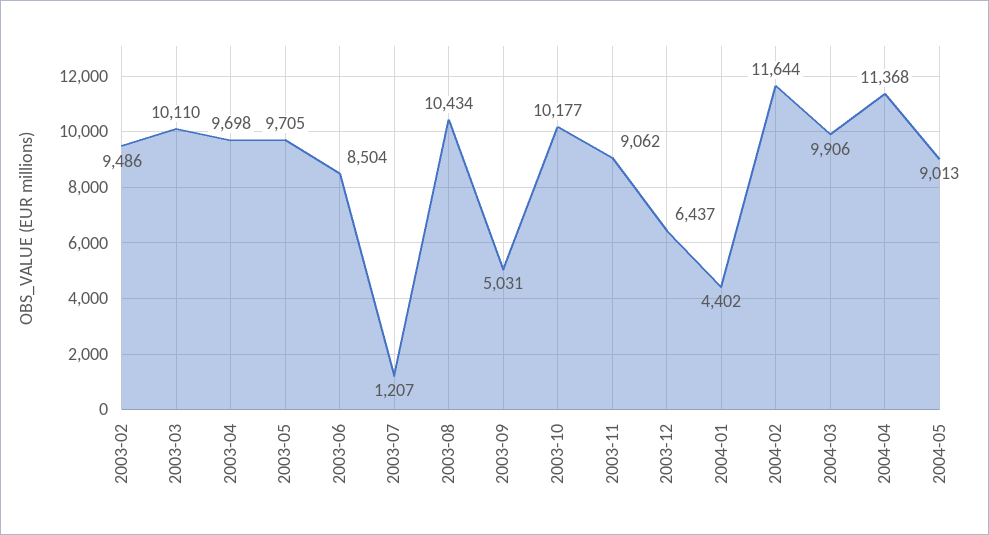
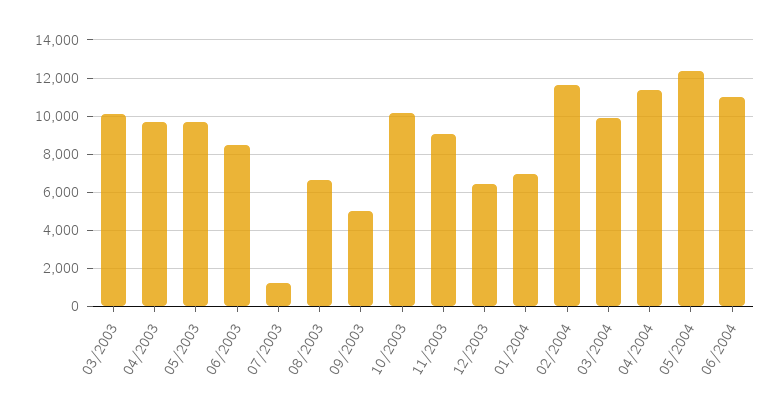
2003-02: 9486 -> none
2003-08: 10434 -> 6500
2004-01: 4402 -> 7000
2004-05: 9013 -> 12500
06/2004: none -> 11000

